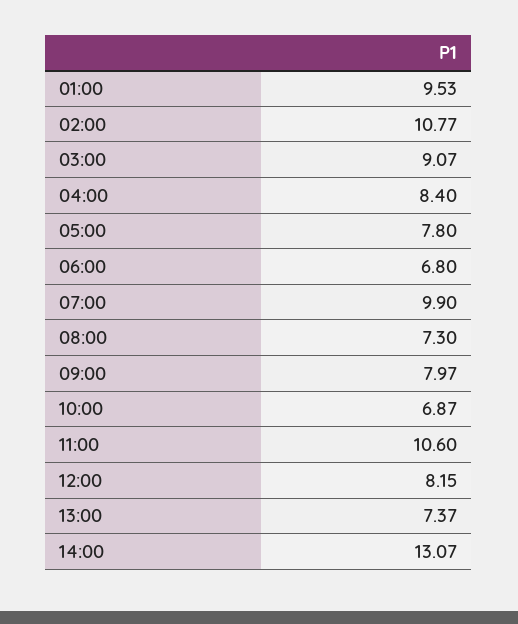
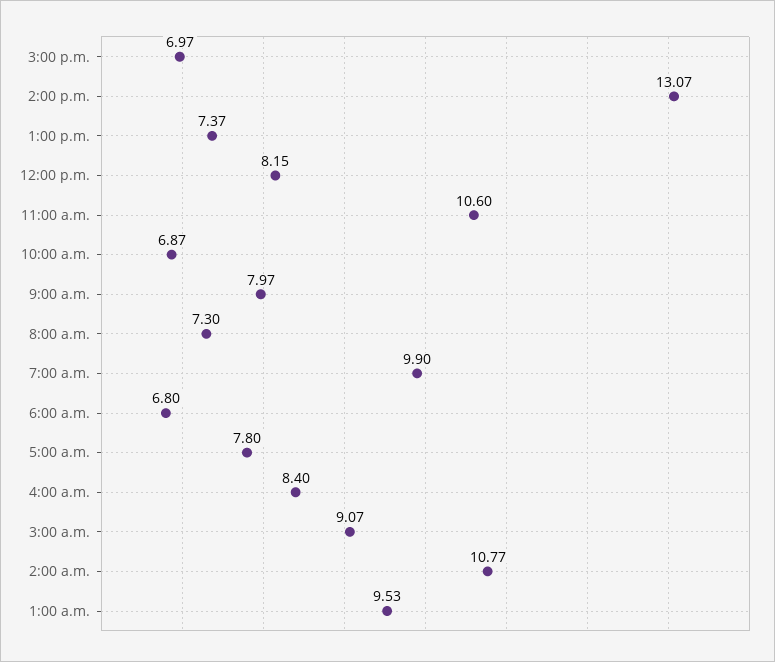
3:00 p.m.: none -> 6.97

